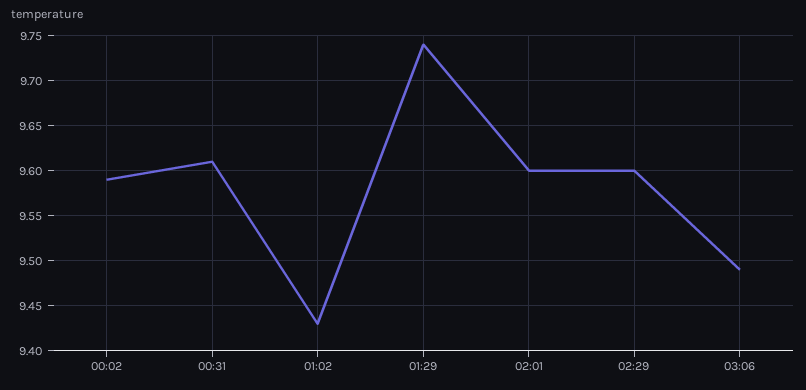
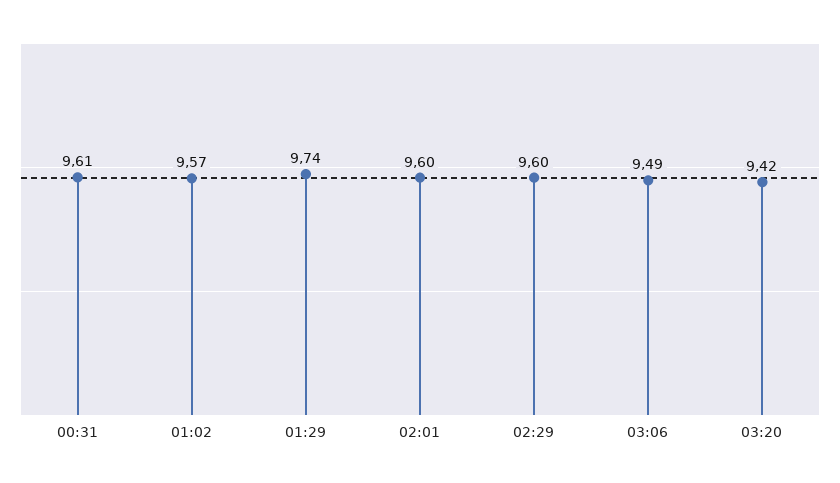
00:02: 9.59 -> none
01:02: 9.43 -> 9.57
03:20: none -> 9.42

